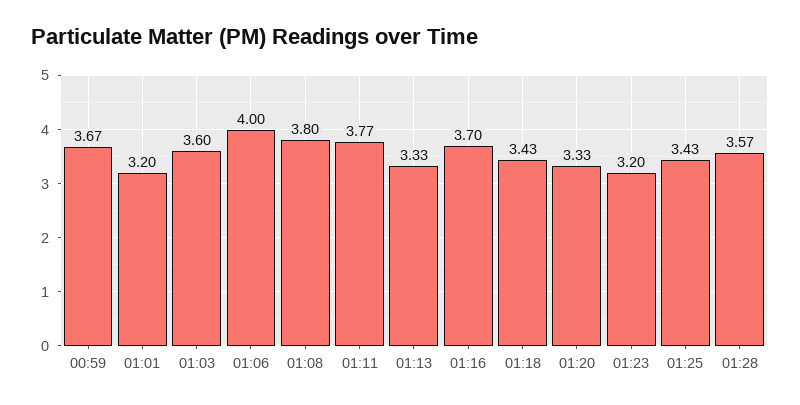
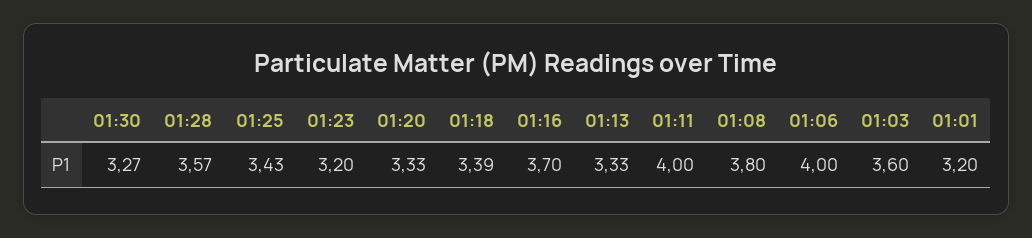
00:59: 3.67 -> none
01:11: 3.77 -> 4
01:18: 3.43 -> 3.39
01:30: none -> 3.27

